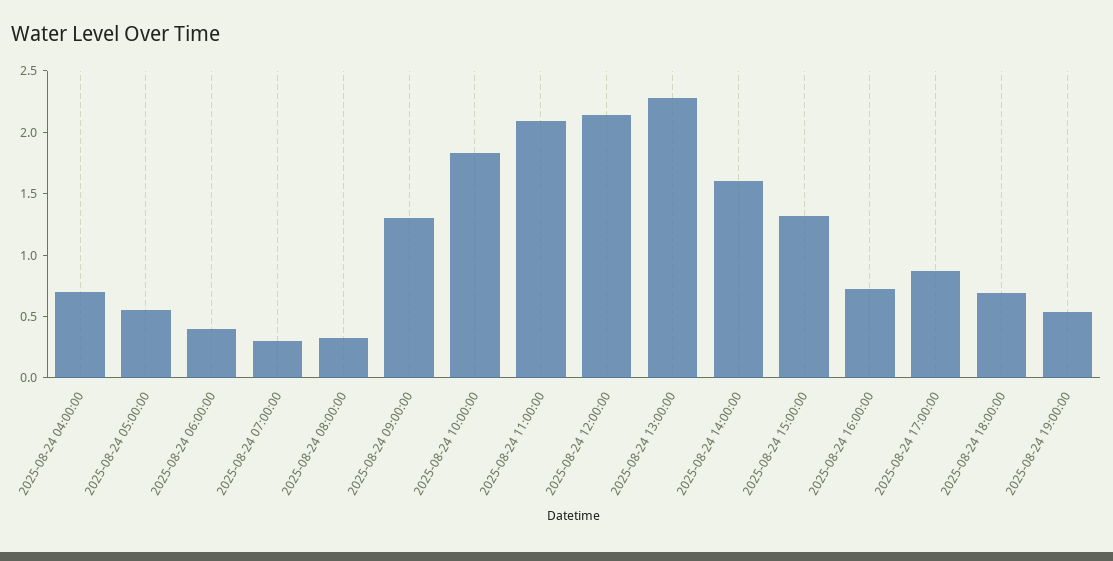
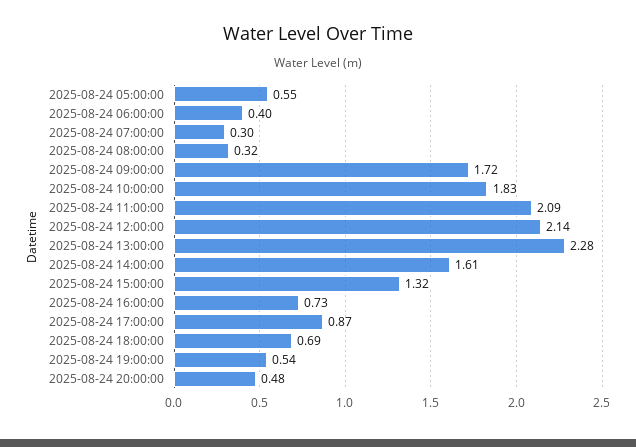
2025-08-24 04:00:00: 0.7 -> none
2025-08-24 09:00:00: 1.3 -> 1.72
2025-08-24 20:00:00: none -> 0.48

